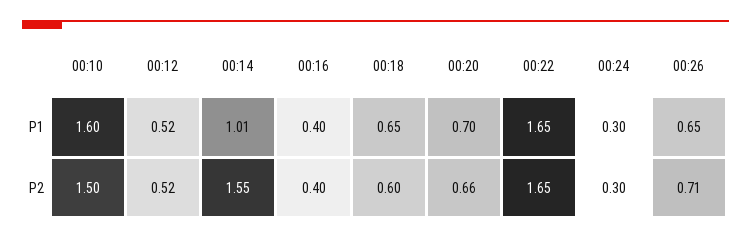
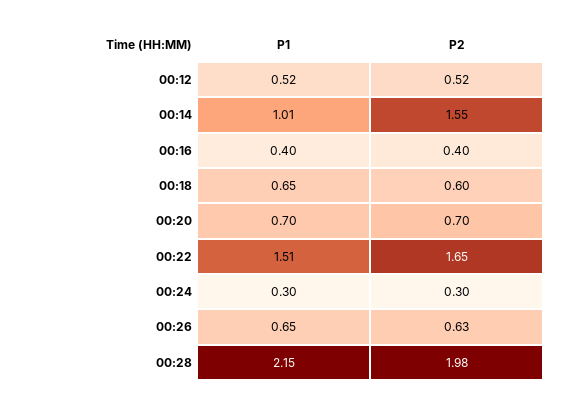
00:10, P1: 1.6 -> none
00:22, P1: 1.65 -> 1.51
00:10, P2: 1.5 -> none
00:20, P2: 0.66 -> 0.7
00:26, P2: 0.71 -> 0.63
00:28, P1: none -> 2.15
00:28, P2: none -> 1.98

